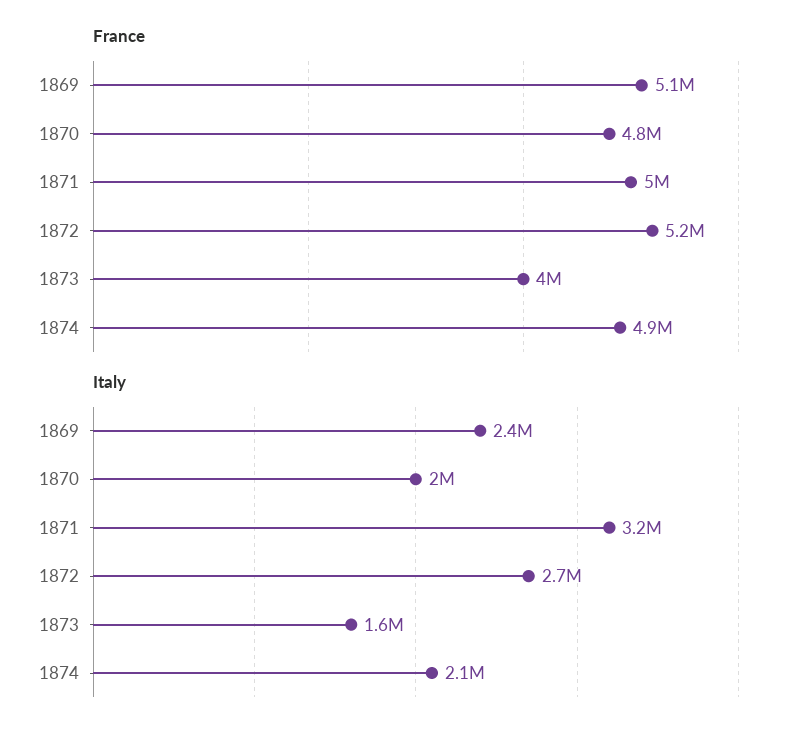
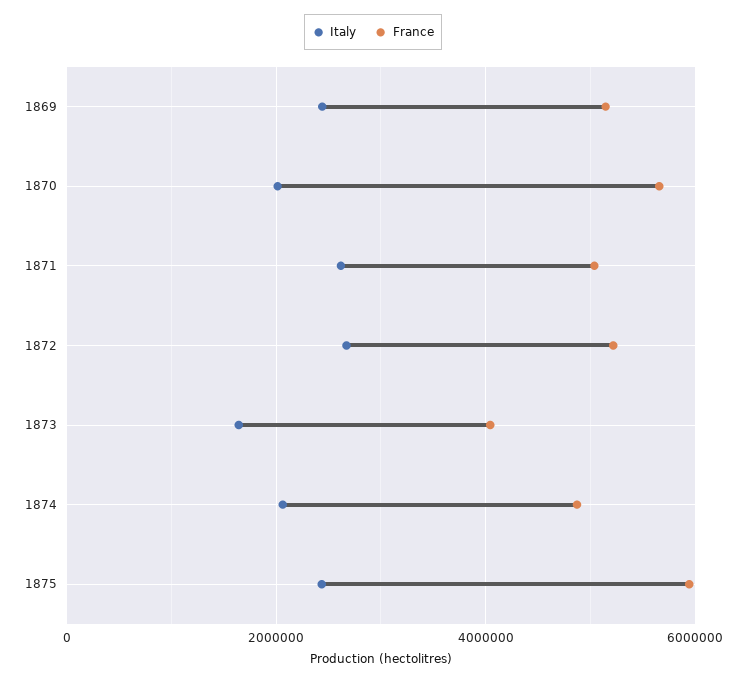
France, 1870: 4800000 -> 5600000
Italy, 1871: 3200000 -> 2600000
Italy, 1875: none -> 2400000
France, 1875: none -> 6000000

